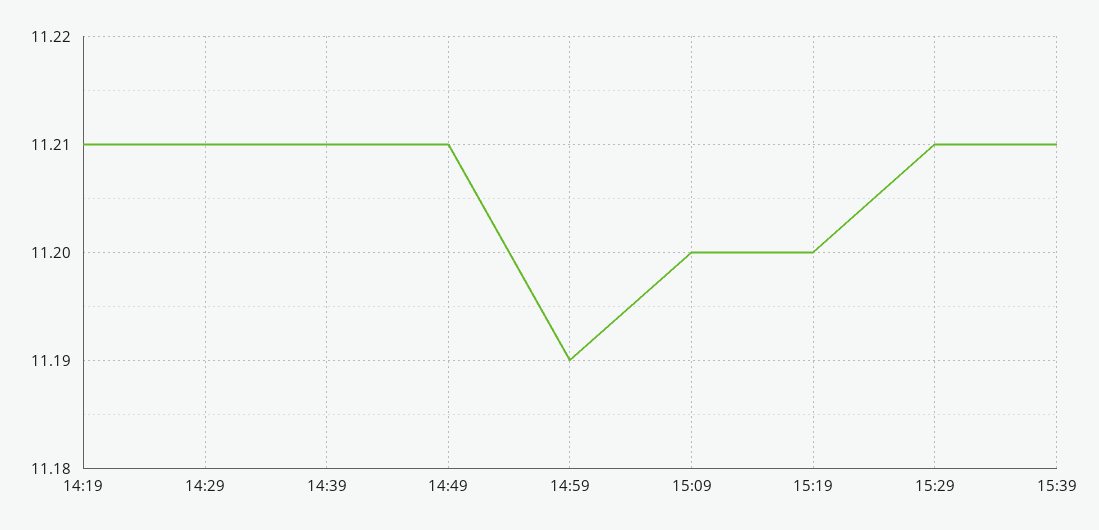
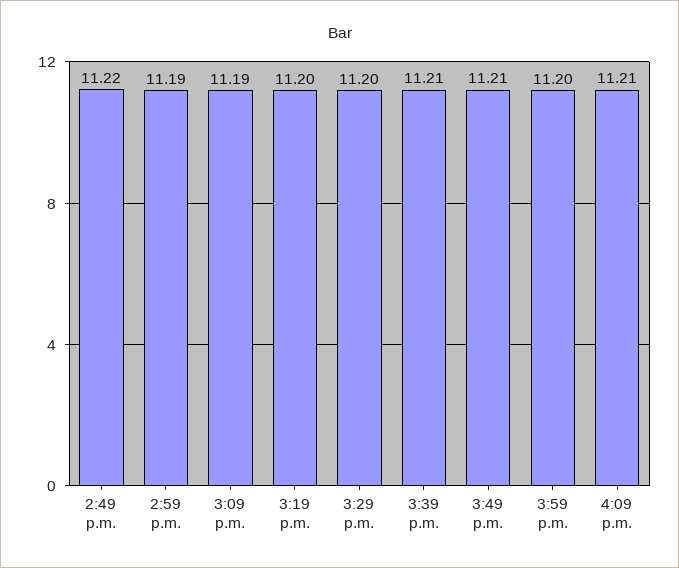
14:19: 11.21 -> none
14:29: 11.21 -> none
14:39: 11.21 -> none
14:49: 11.21 -> 11.22
15:09: 11.2 -> 11.19
15:29: 11.21 -> 11.2
3:49 p.m.: none -> 11.21
3:59 p.m.: none -> 11.2
4:09 p.m.: none -> 11.21

